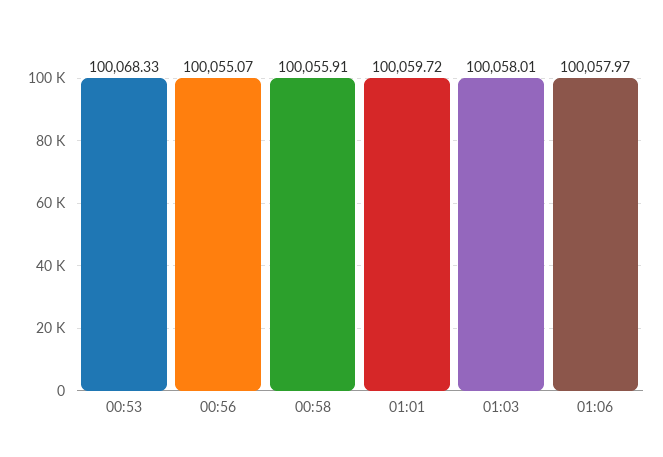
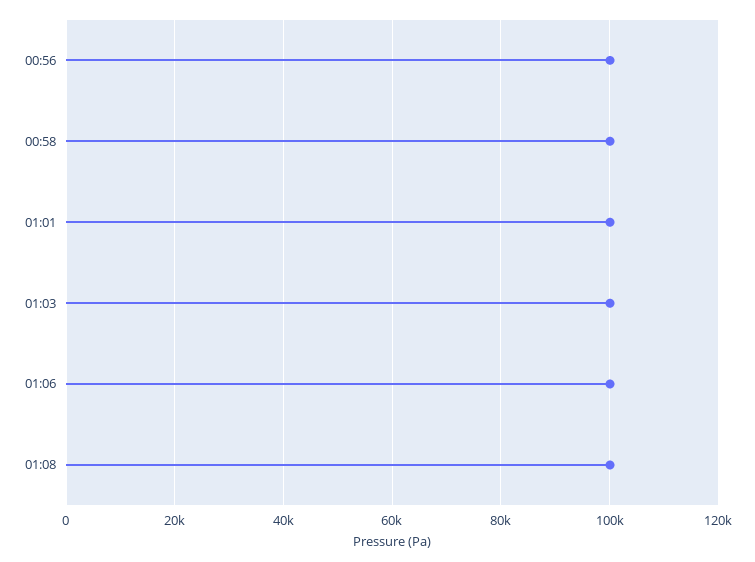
00:53: 100068.33 -> none
01:08: none -> 100000

